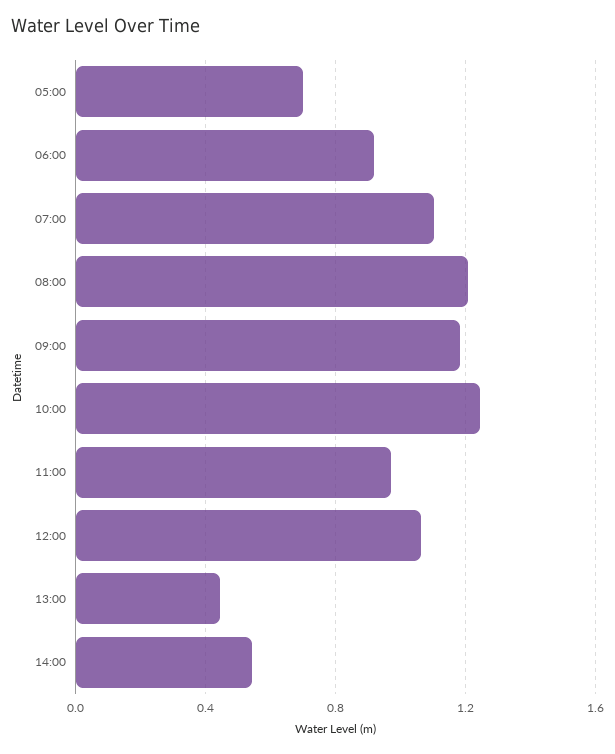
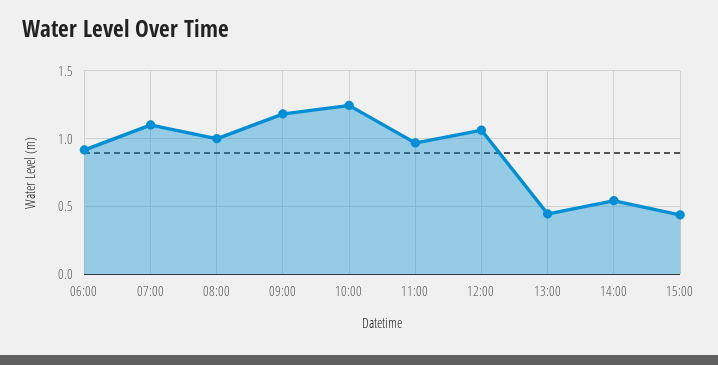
05:00: 0.7 -> none
08:00: 1.2 -> 1
15:00: none -> 0.45

